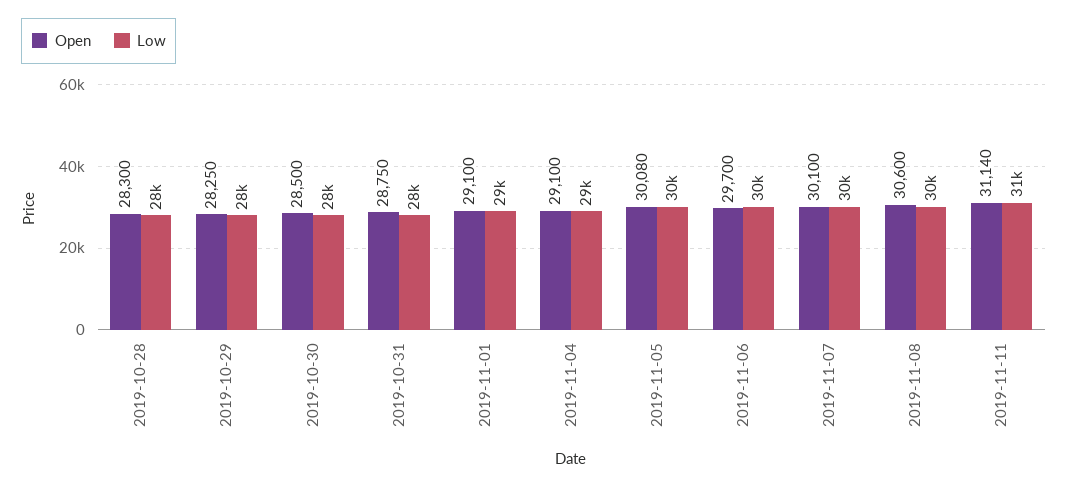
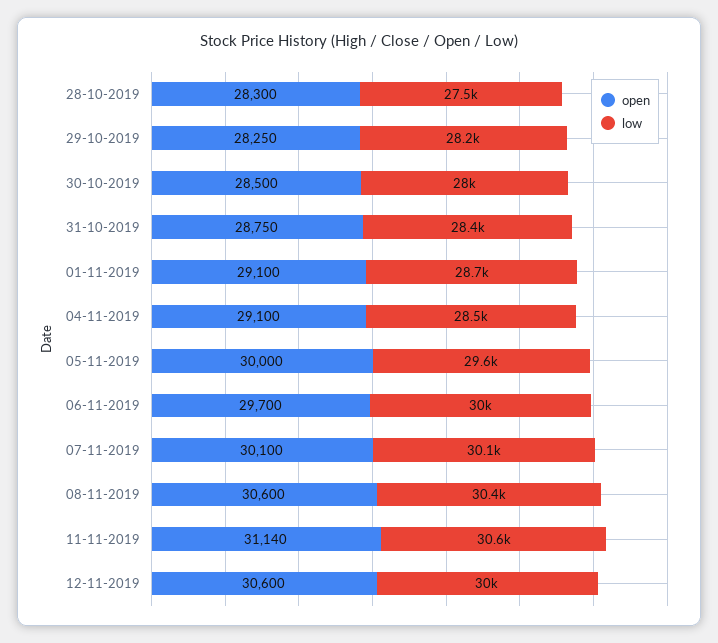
Open, 2019-11-05: 30080 -> 30000
Open, 12-11-2019: none -> 30600
Low, 12-11-2019: none -> 30000

